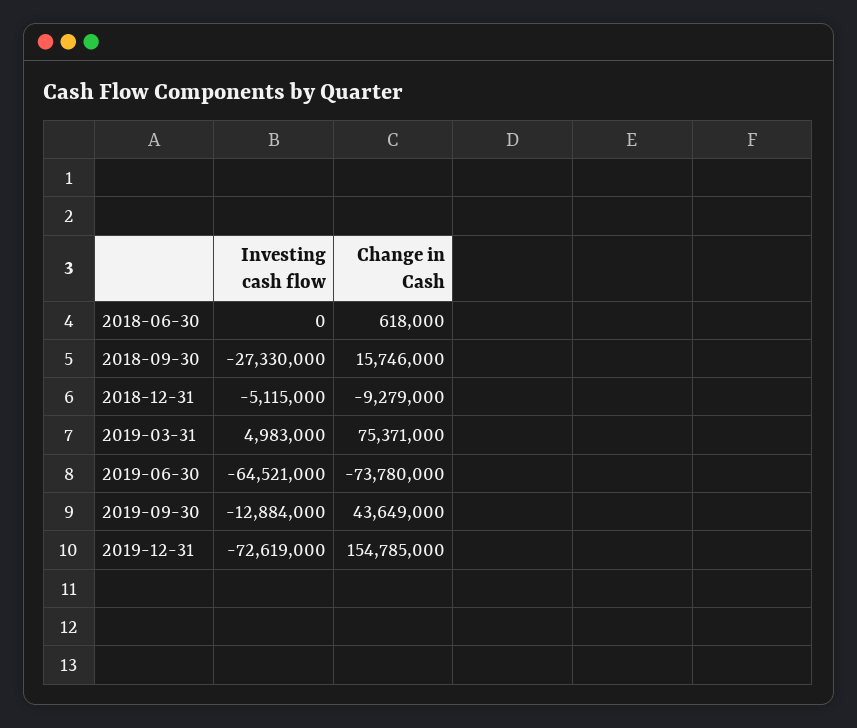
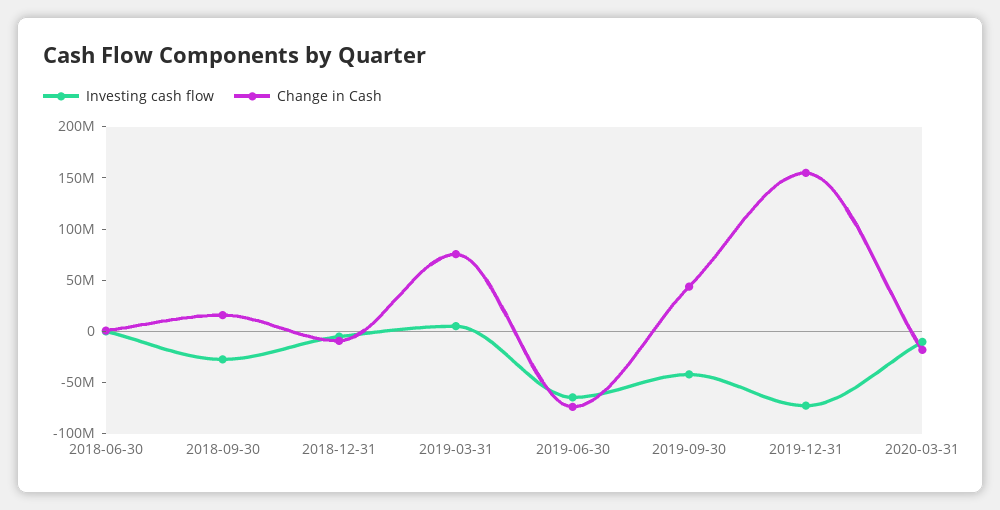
Investing cash flow, 2019-09-30: -12884000 -> -40000000
Investing cash flow, 2020-03-31: none -> -10000000
Change in Cash, 2020-03-31: none -> -20000000

